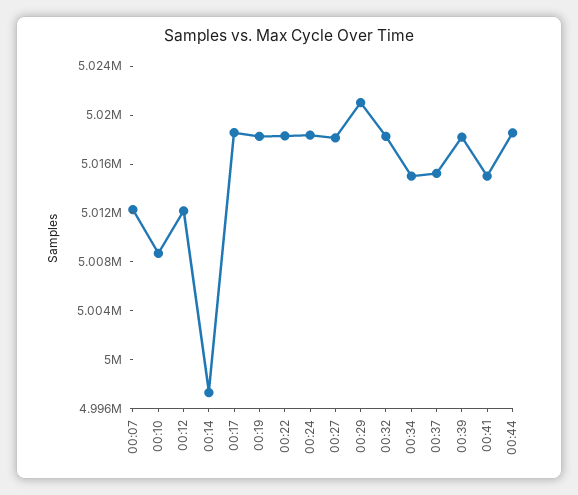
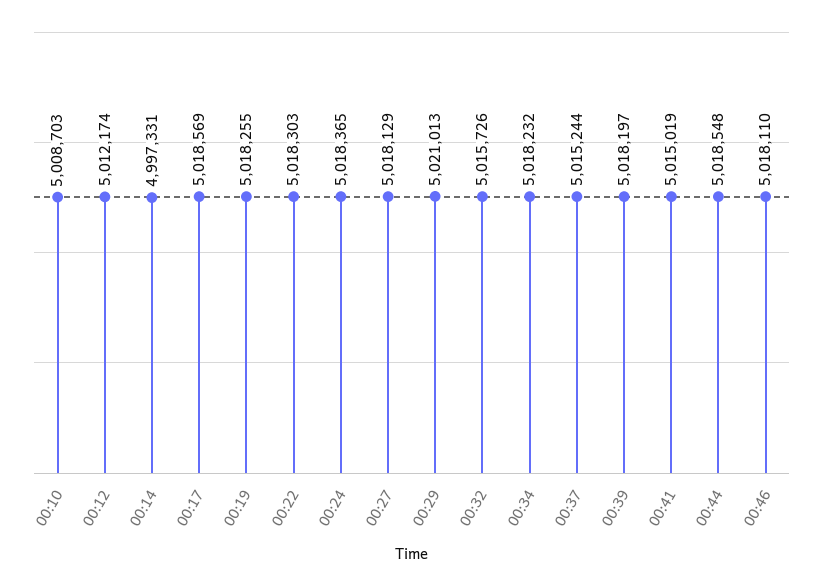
00:07: 5012000 -> none
00:32: 5018000 -> 5015726
00:34: 5015000 -> 5018232
00:46: none -> 5018110

